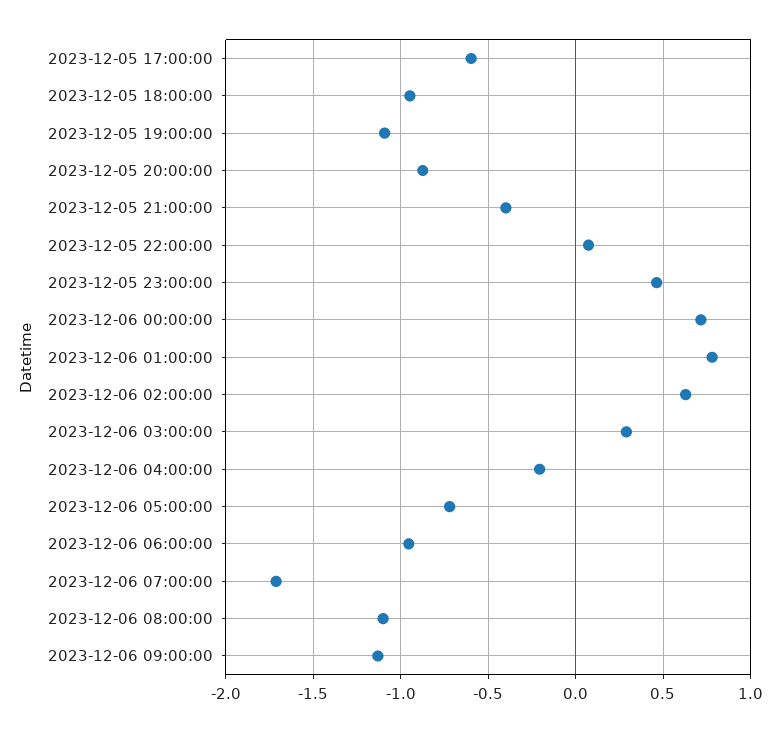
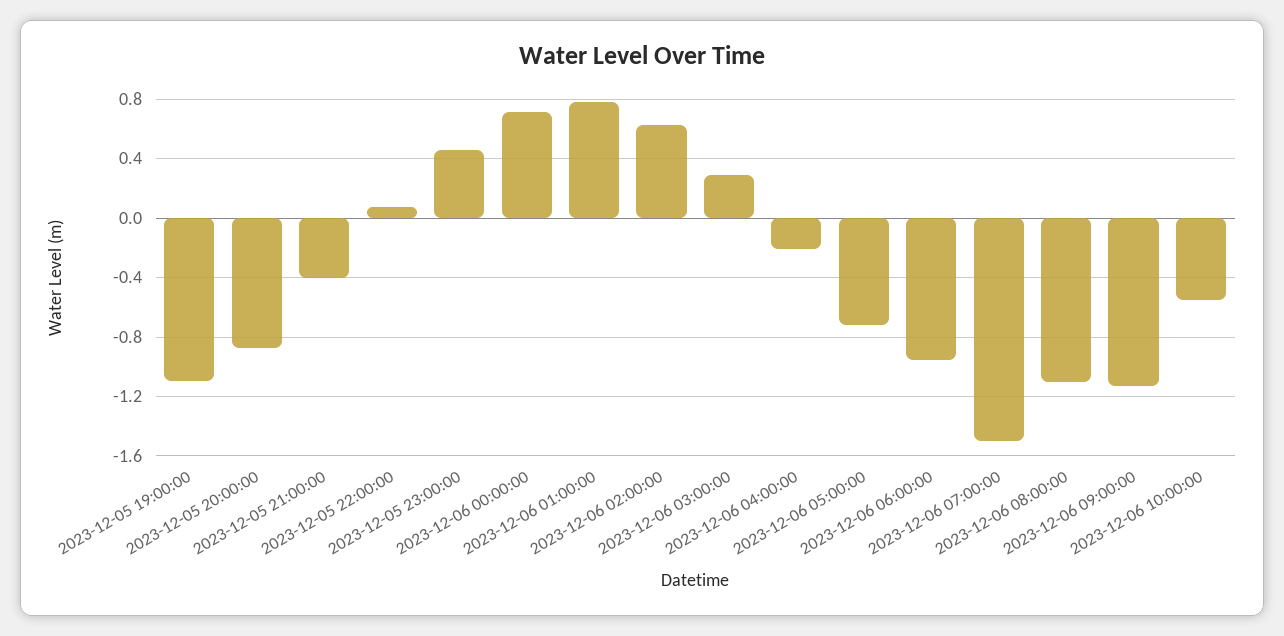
2023-12-05 17:00:00: -0.6 -> none
2023-12-05 18:00:00: -0.95 -> none
2023-12-06 07:00:00: -1.7 -> -1.5
2023-12-06 10:00:00: none -> -0.55

